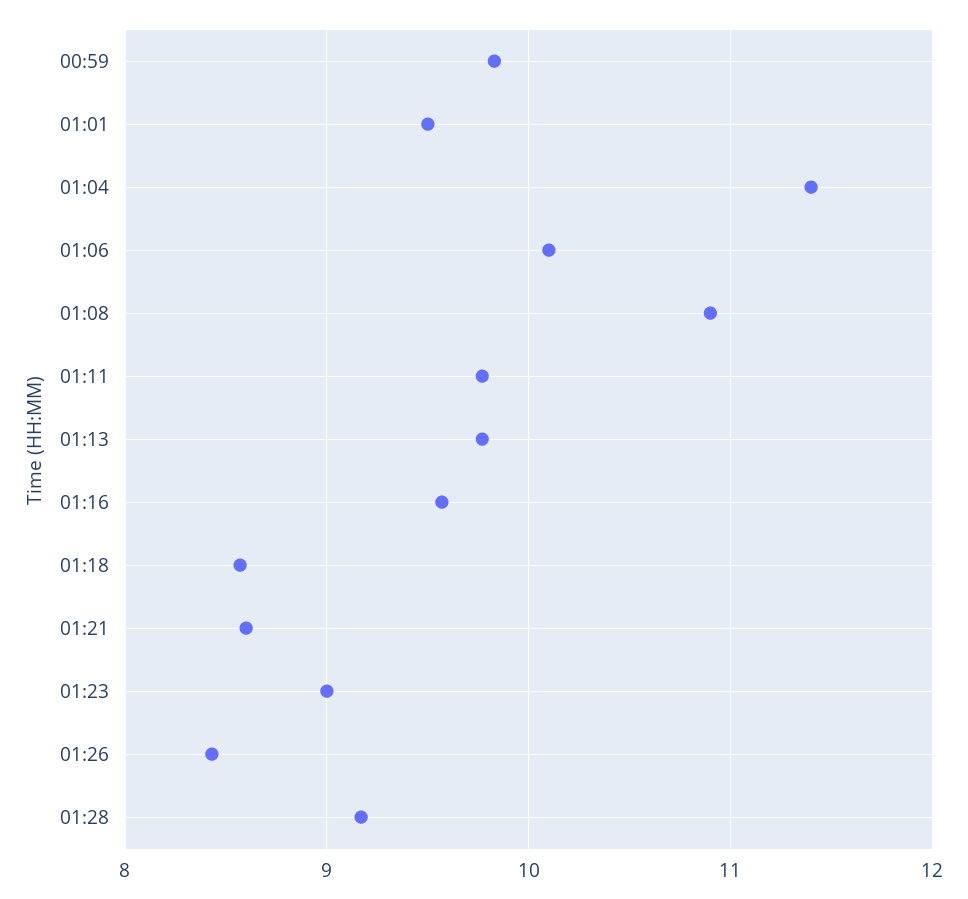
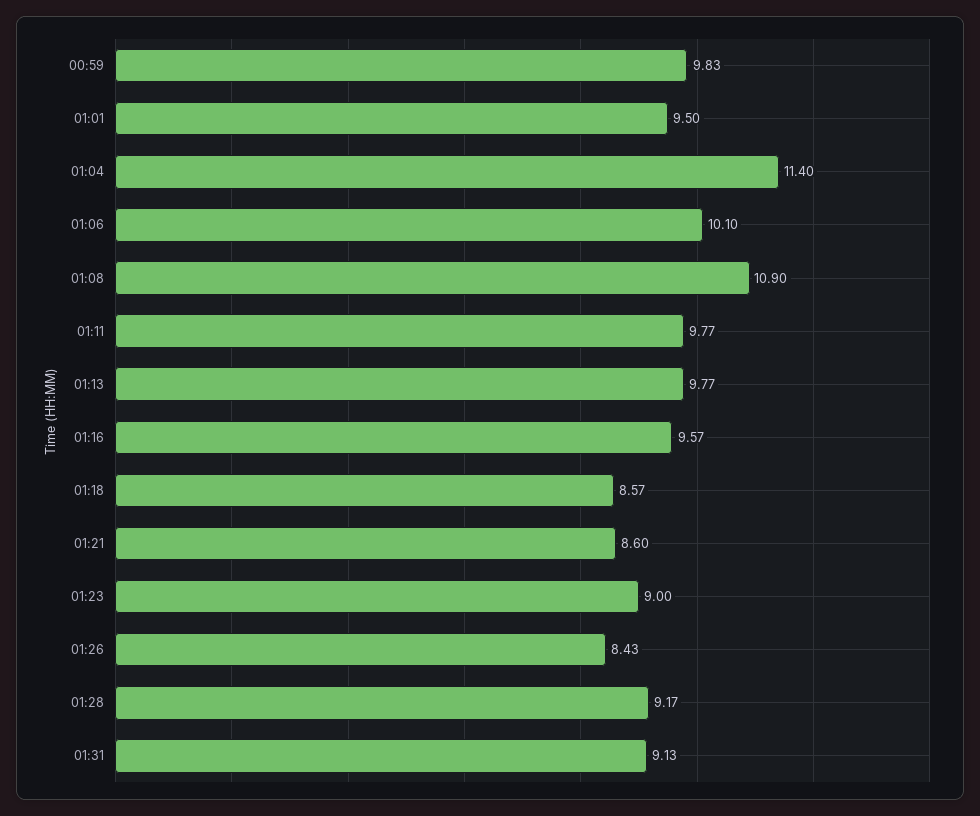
01:31: none -> 9.13

